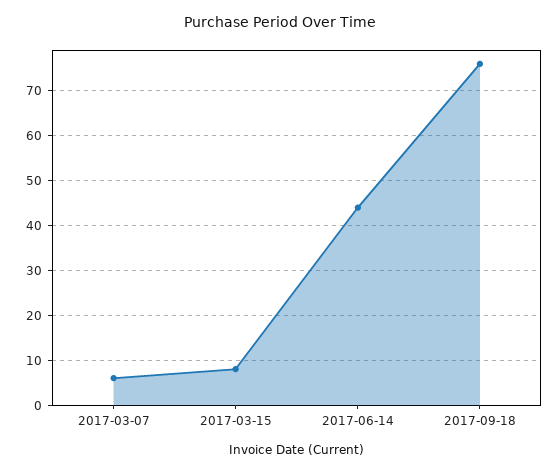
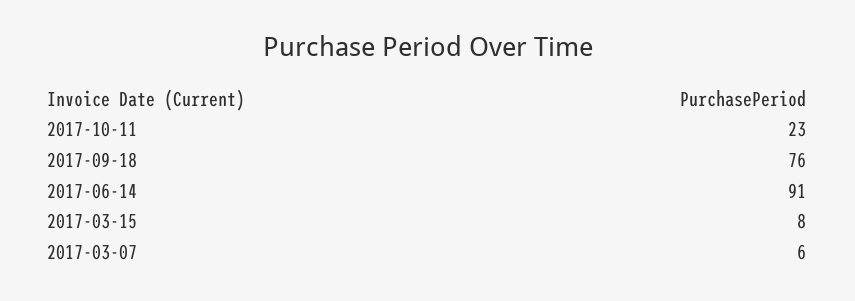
2017-06-14: 45 -> 91
2017-10-11: none -> 23

